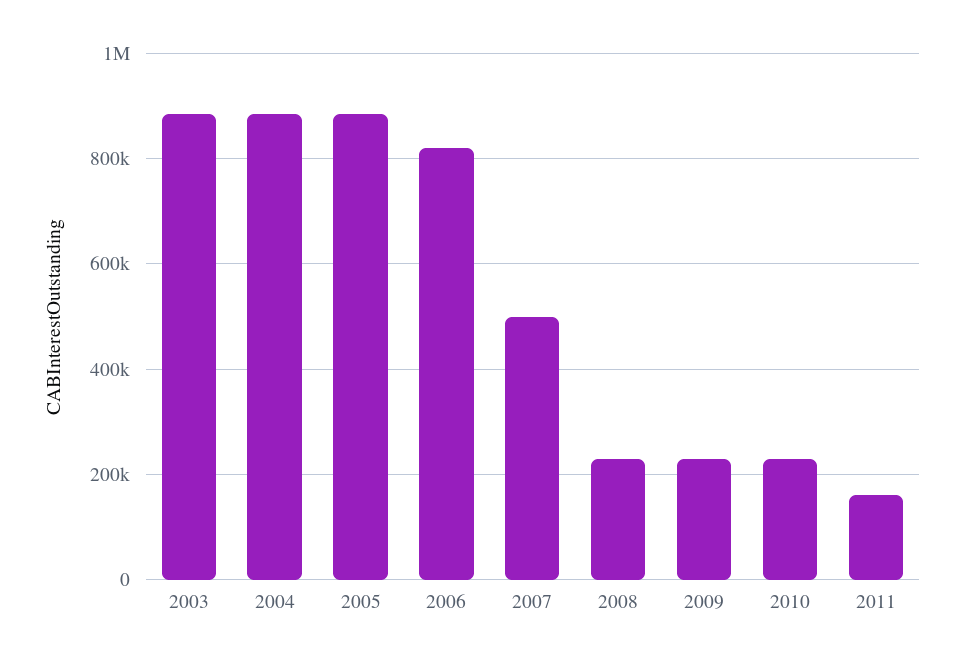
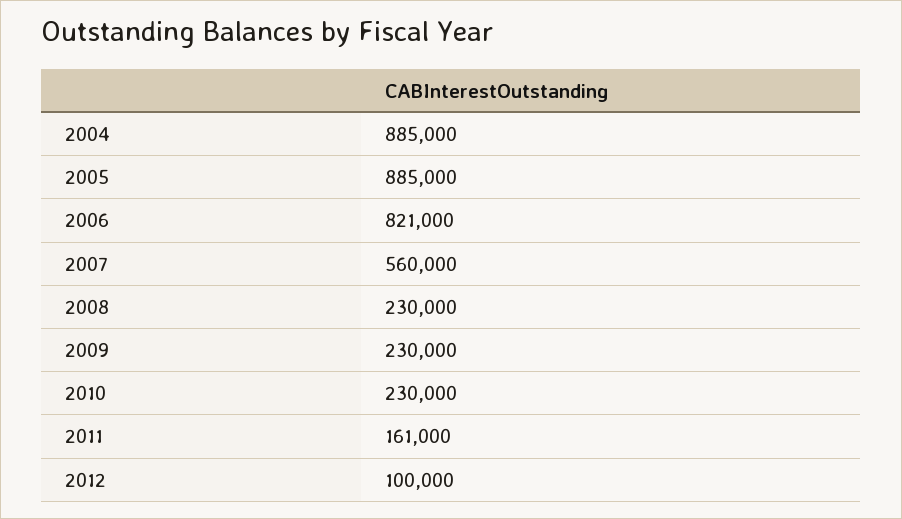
2003: 880000 -> none
2007: 500000 -> 560000
2012: none -> 100000

